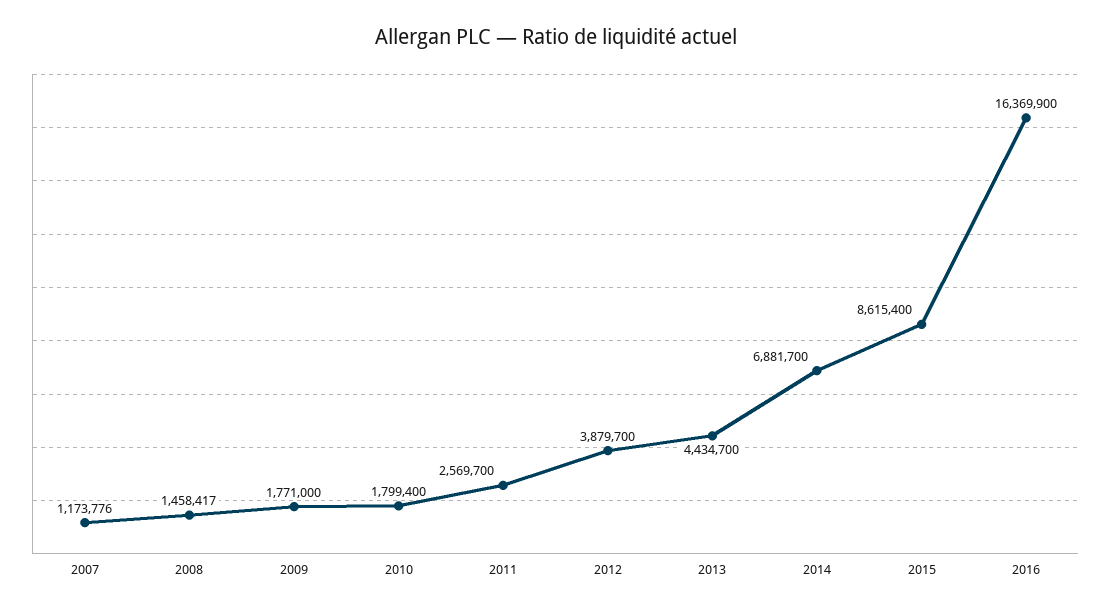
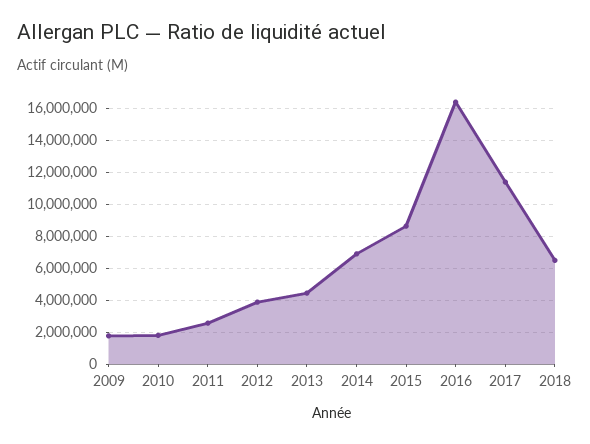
2007: 1173776 -> none
2008: 1458417 -> none
2017: none -> 11500000
2018: none -> 6500000

